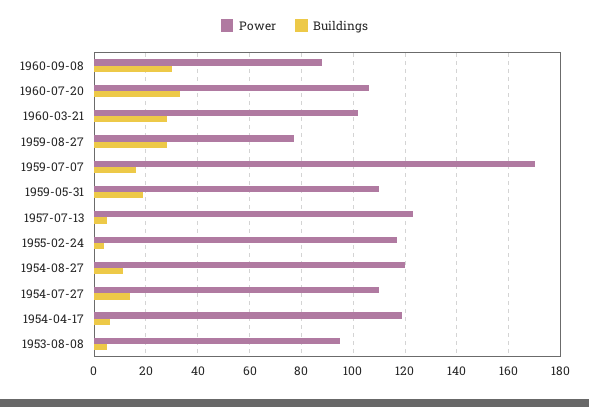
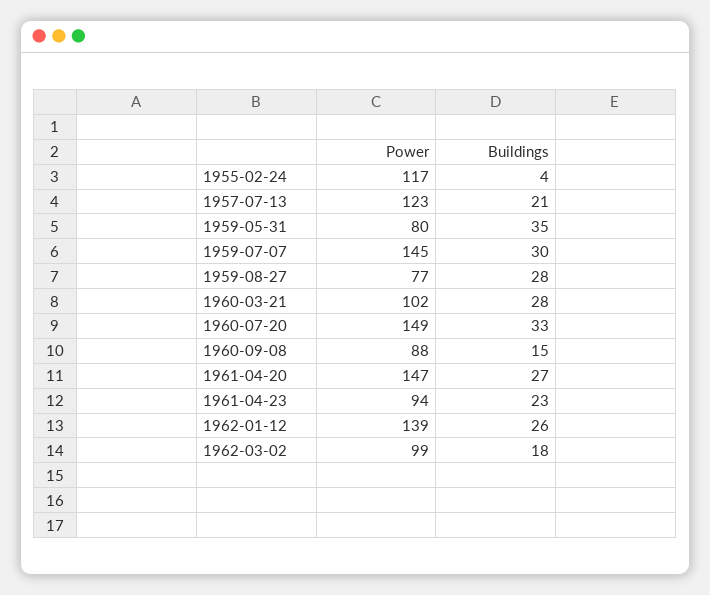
Buildings, 1960-09-08: 30 -> 15
Power, 1960-07-20: 105 -> 149
Power, 1959-07-07: 170 -> 145
Buildings, 1959-07-07: 15 -> 30
Power, 1959-05-31: 110 -> 80
Buildings, 1959-05-31: 20 -> 35
Buildings, 1957-07-13: 5 -> 21
Power, 1954-08-27: 120 -> none
Buildings, 1954-08-27: 10 -> none
Power, 1954-07-27: 110 -> none
Buildings, 1954-07-27: 15 -> none
Power, 1954-04-17: 120 -> none
Buildings, 1954-04-17: 5 -> none
Power, 1953-08-08: 95 -> none
Buildings, 1953-08-08: 5 -> none
Power, 1961-04-20: none -> 147
Buildings, 1961-04-20: none -> 27
Power, 1961-04-23: none -> 94
Buildings, 1961-04-23: none -> 23
Power, 1962-01-12: none -> 139
Buildings, 1962-01-12: none -> 26
Power, 1962-03-02: none -> 99
Buildings, 1962-03-02: none -> 18

